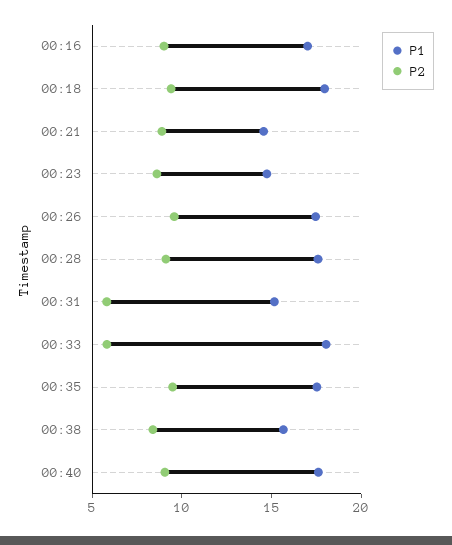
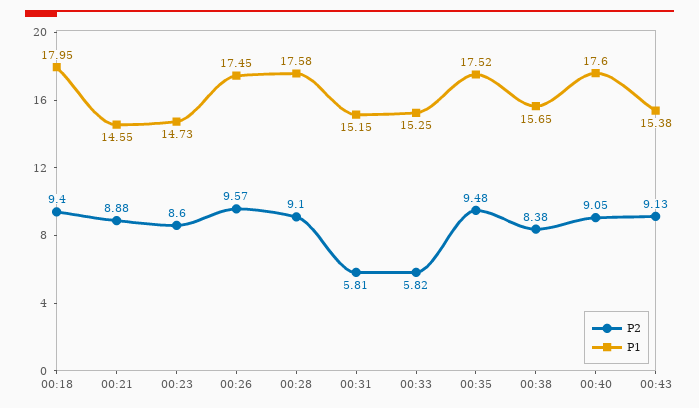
P1, 00:16: 17 -> none
P2, 00:16: 9 -> none
P1, 00:33: 18 -> 15.25
P2, 00:43: none -> 9.13
P1, 00:43: none -> 15.38

